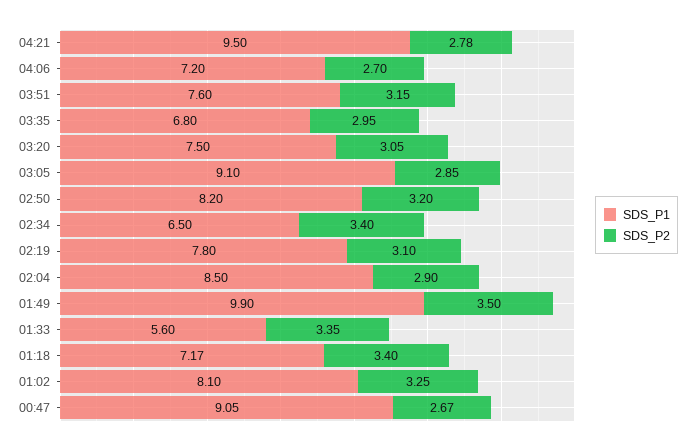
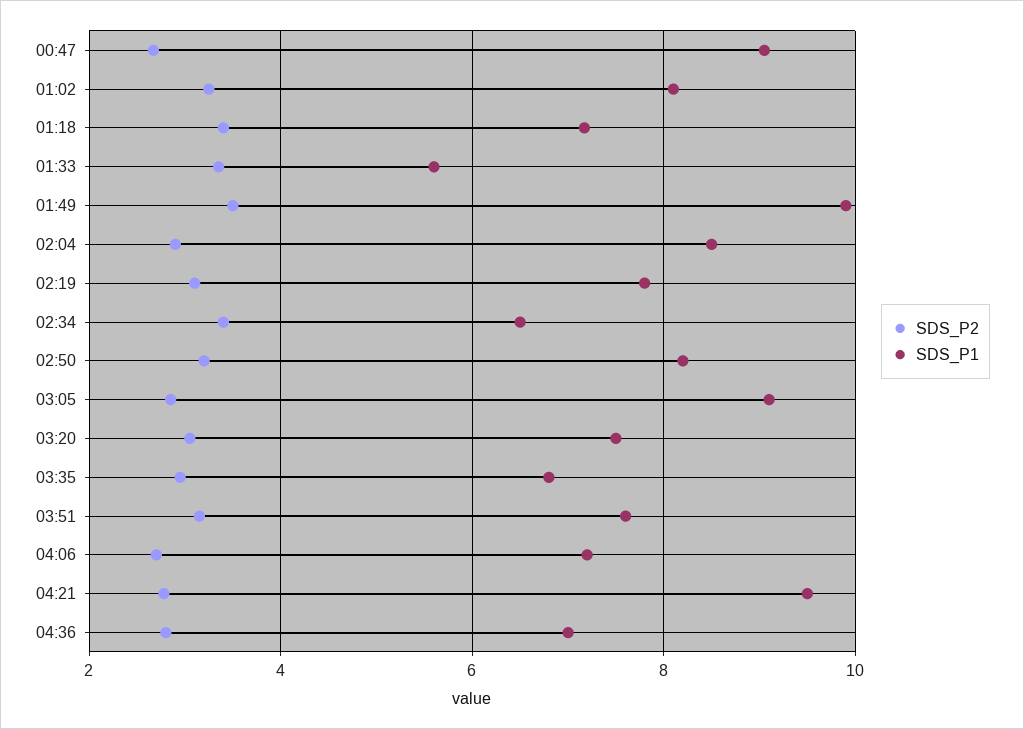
SDS_P2, 04:36: none -> 2.8
SDS_P1, 04:36: none -> 7

